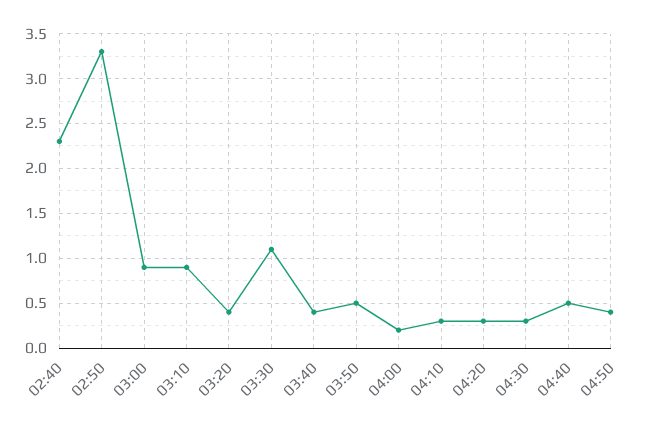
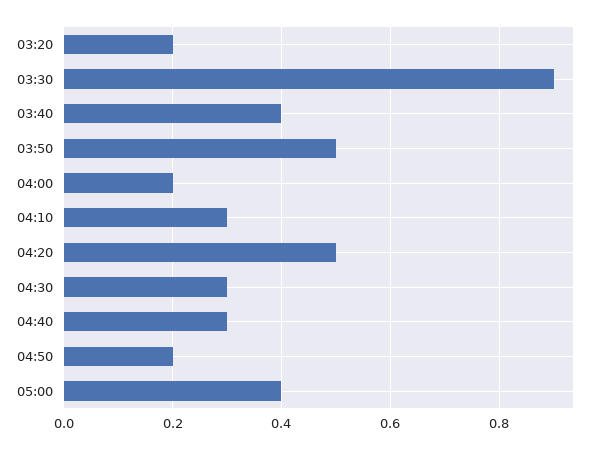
02:40: 2.3 -> none
02:50: 3.3 -> none
03:00: 0.9 -> none
03:10: 0.9 -> none
03:20: 0.4 -> 0.2
03:30: 1.1 -> 0.9
04:20: 0.3 -> 0.5
04:40: 0.5 -> 0.3
04:50: 0.4 -> 0.2
05:00: none -> 0.4

